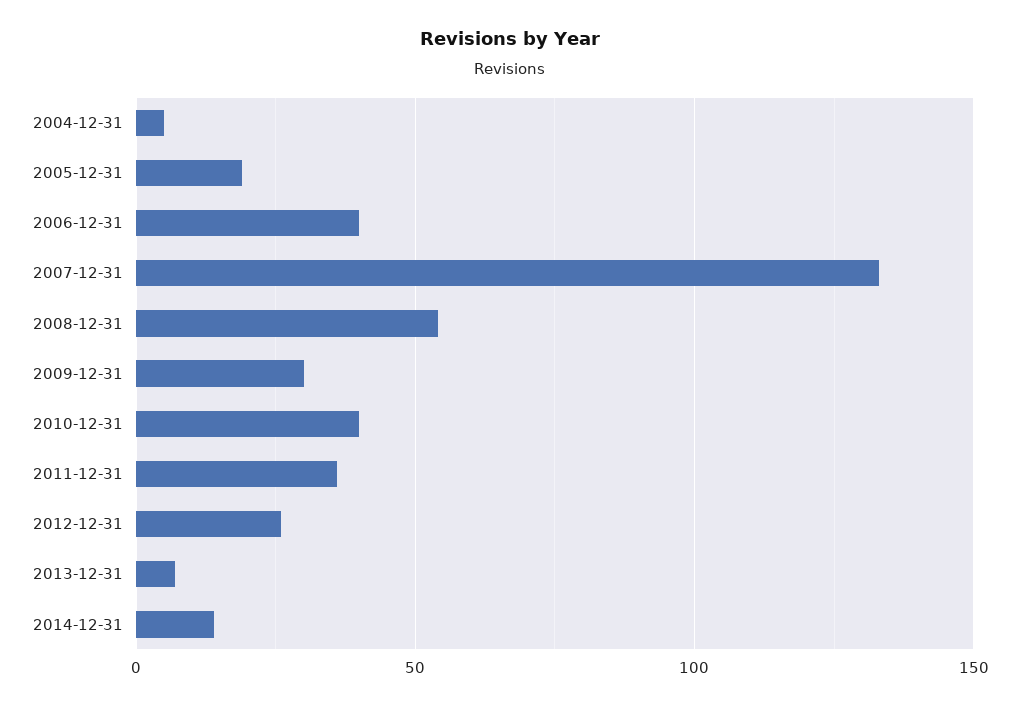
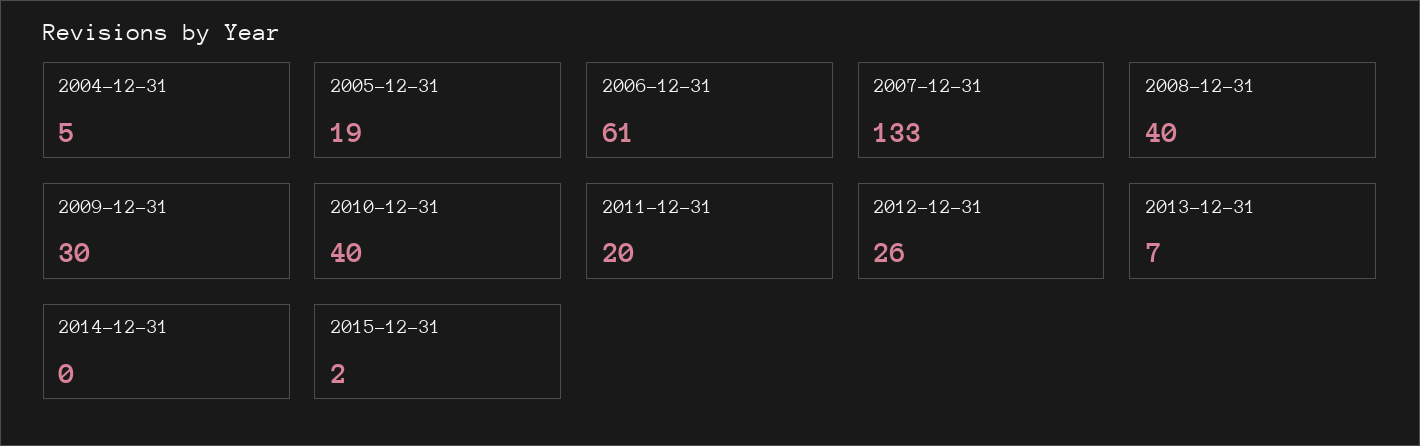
2006-12-31: 40 -> 61
2008-12-31: 55 -> 40
2011-12-31: 35 -> 20
2014-12-31: 15 -> 0
2015-12-31: none -> 2

